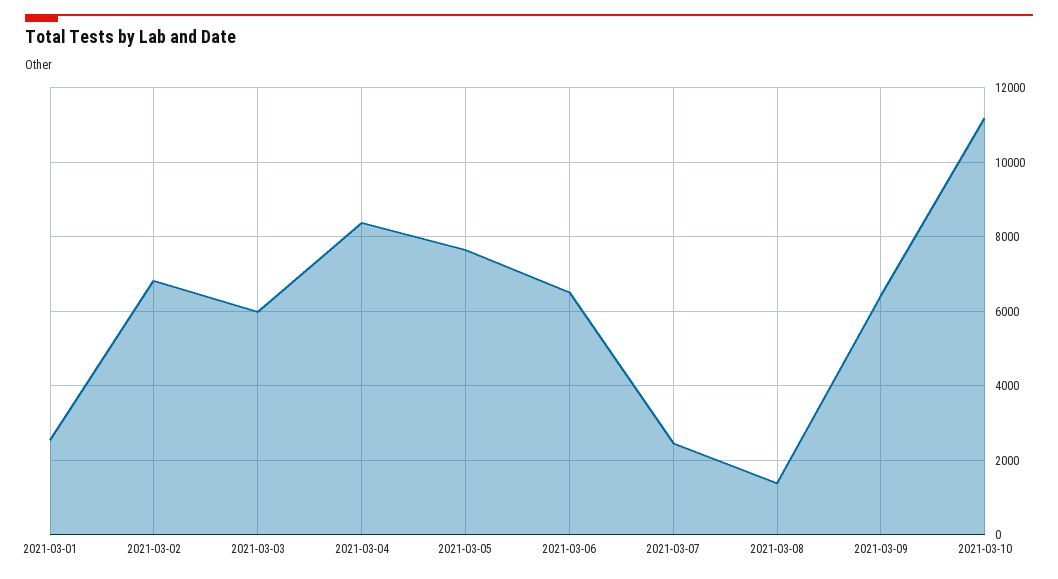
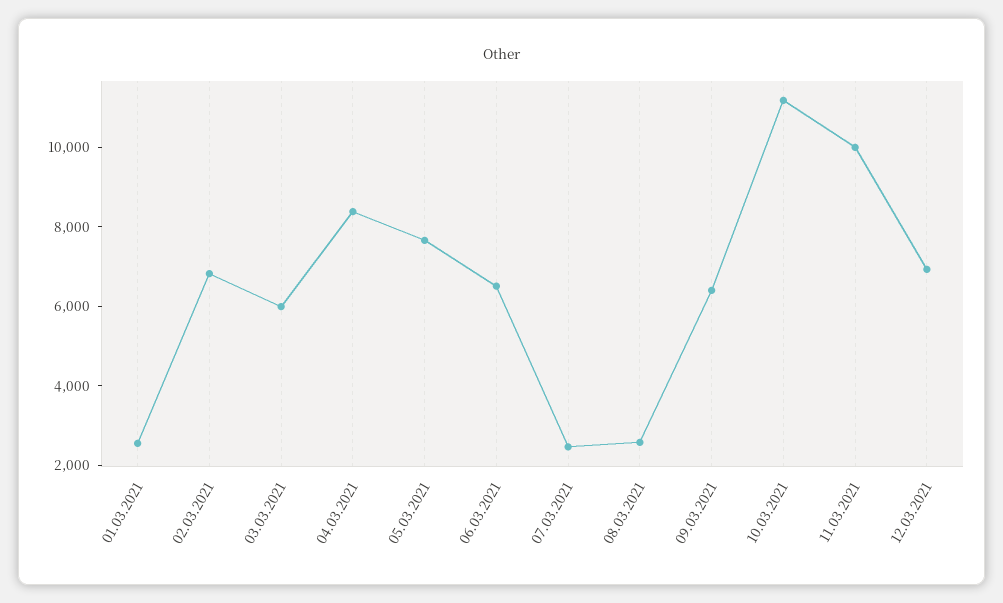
2021-03-08: 1400 -> 2500
11.03.2021: none -> 10000
12.03.2021: none -> 7000

